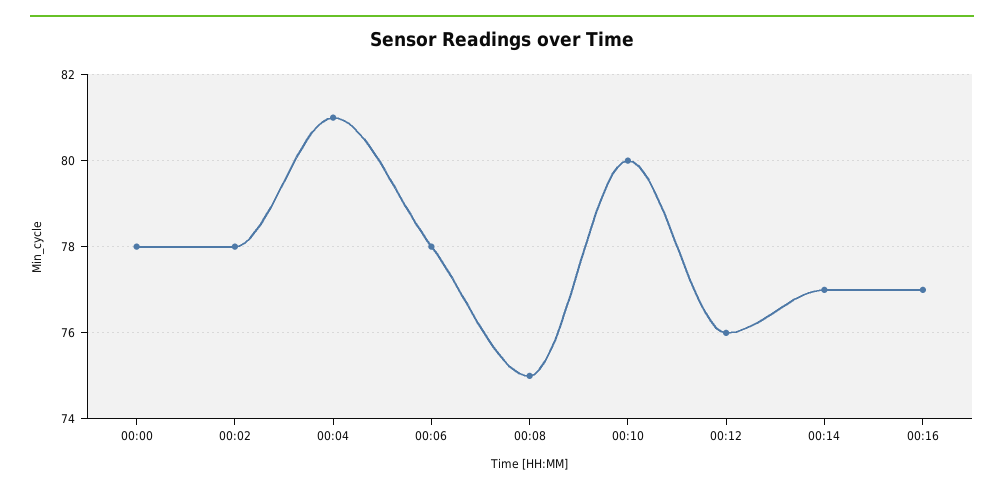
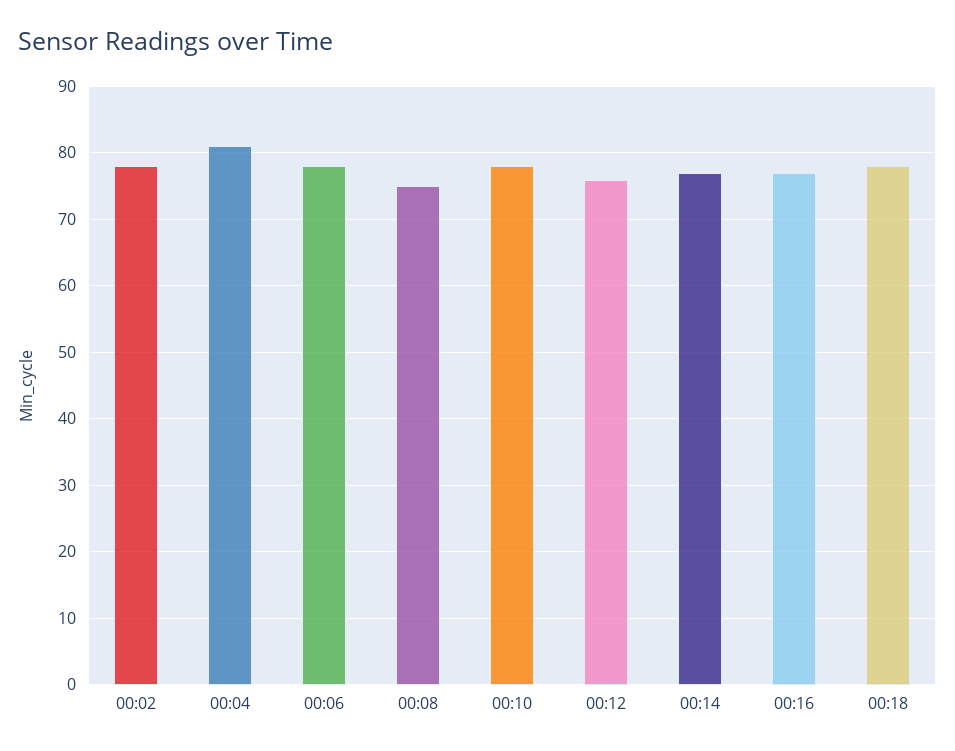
00:00: 78 -> none
00:10: 80 -> 78
00:18: none -> 78

